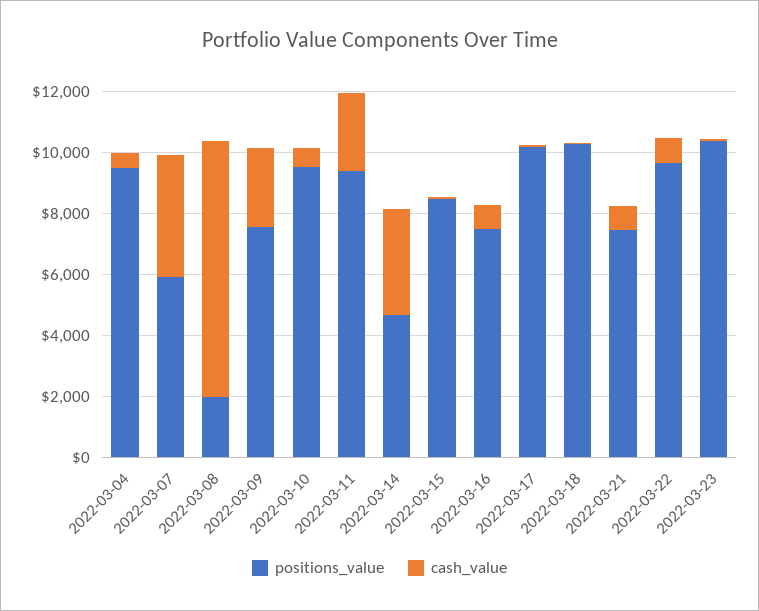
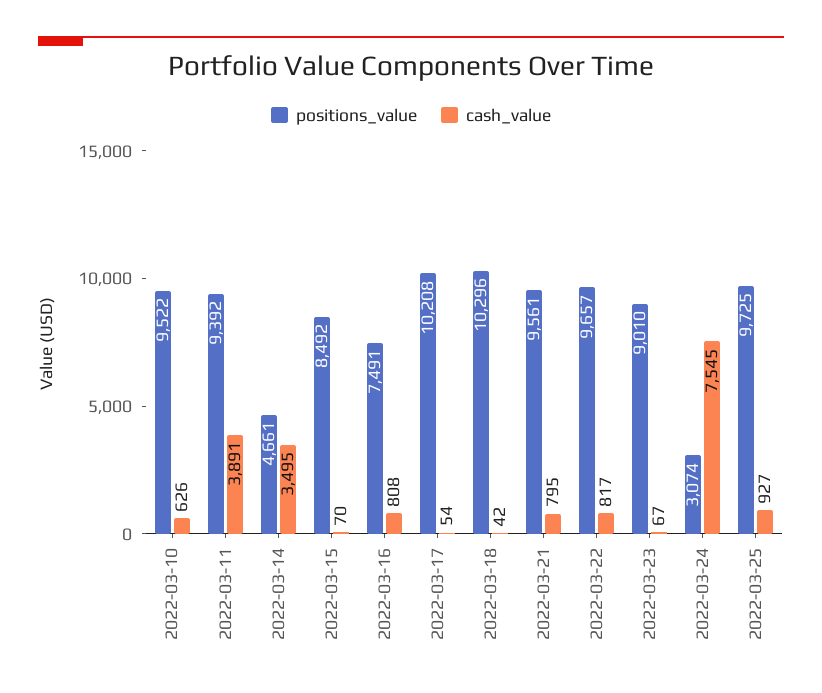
positions_value, 2022-03-04: 9500 -> none
cash_value, 2022-03-04: 500 -> none
positions_value, 2022-03-07: 6000 -> none
cash_value, 2022-03-07: 4000 -> none
positions_value, 2022-03-08: 2000 -> none
cash_value, 2022-03-08: 8500 -> none
positions_value, 2022-03-09: 7500 -> none
cash_value, 2022-03-09: 2500 -> none
cash_value, 2022-03-11: 2500 -> 3891
positions_value, 2022-03-21: 7500 -> 9561
positions_value, 2022-03-23: 10500 -> 9010
positions_value, 2022-03-24: none -> 3074
cash_value, 2022-03-24: none -> 7545
positions_value, 2022-03-25: none -> 9725
cash_value, 2022-03-25: none -> 927

